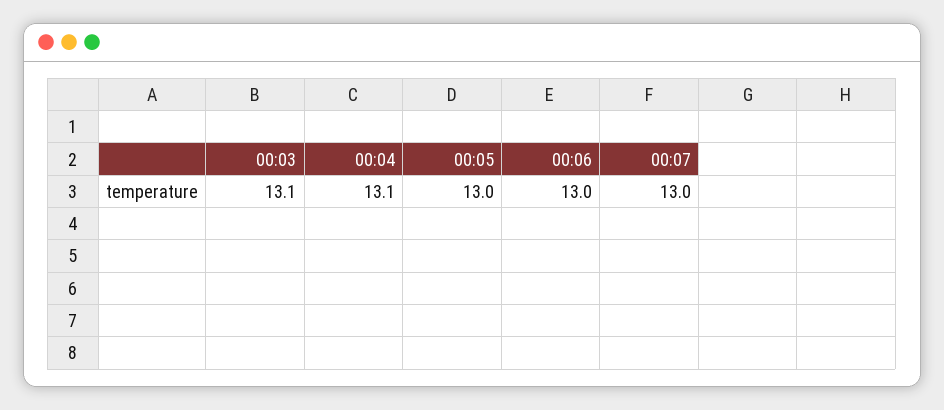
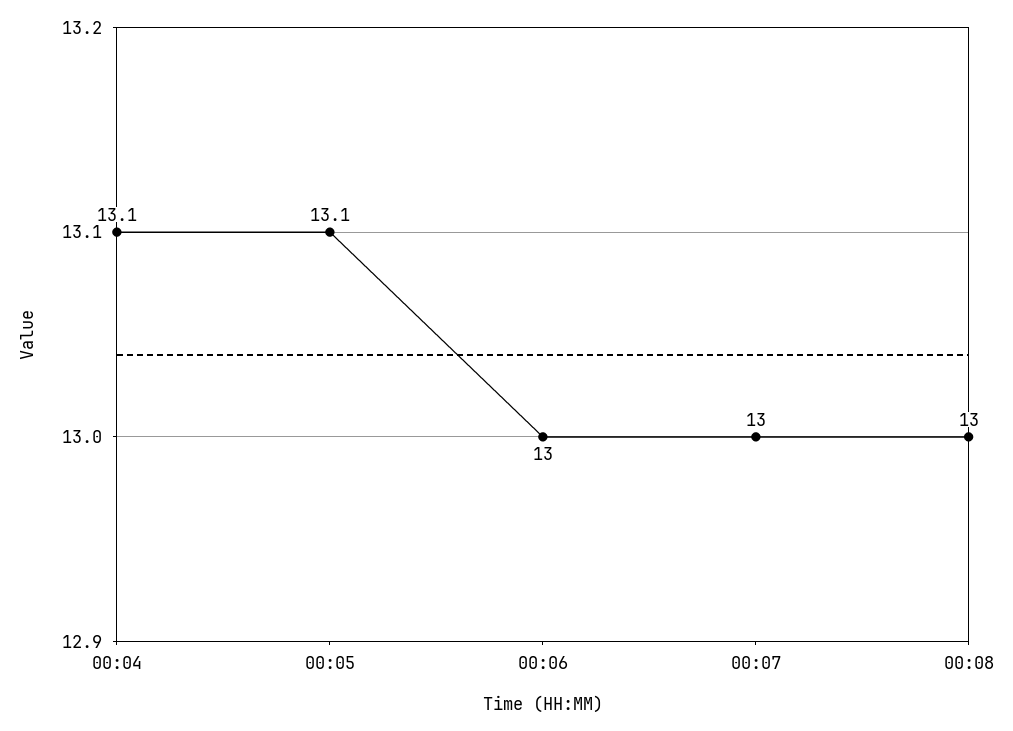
00:03: 13.1 -> none
00:05: 13 -> 13.1
00:08: none -> 13

